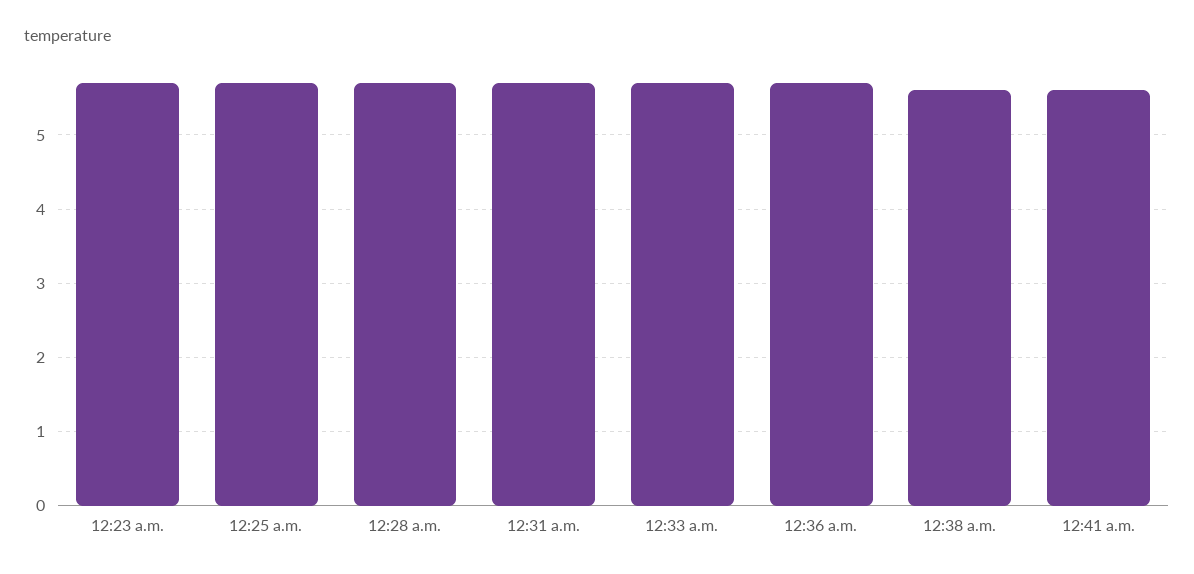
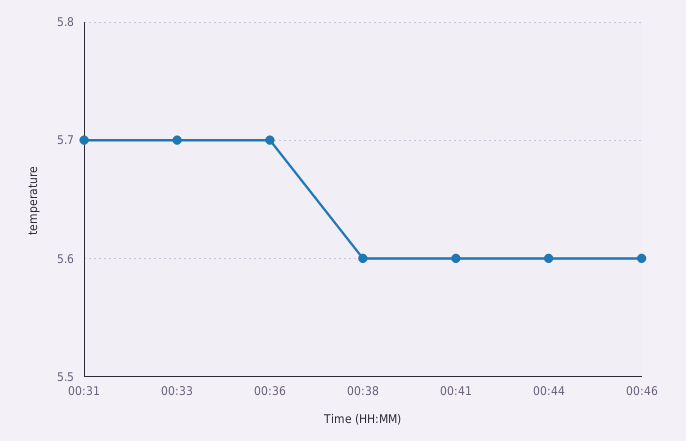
12:23 a.m.: 5.7 -> none
12:25 a.m.: 5.7 -> none
12:28 a.m.: 5.7 -> none
00:44: none -> 5.6
00:46: none -> 5.6

